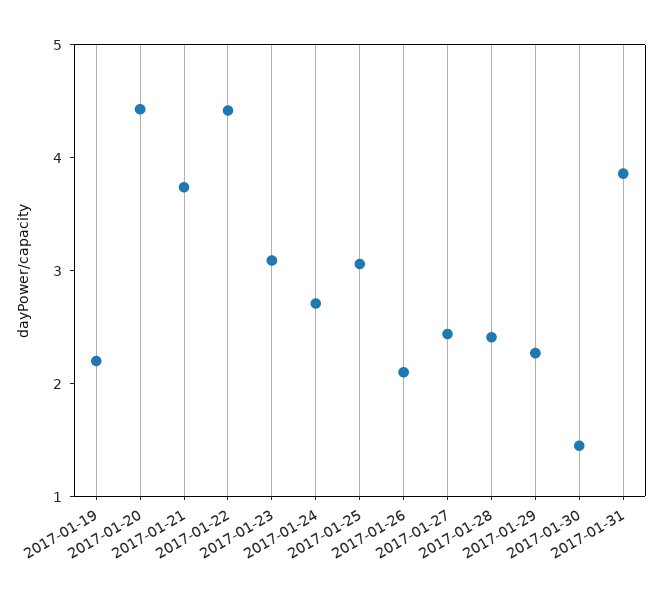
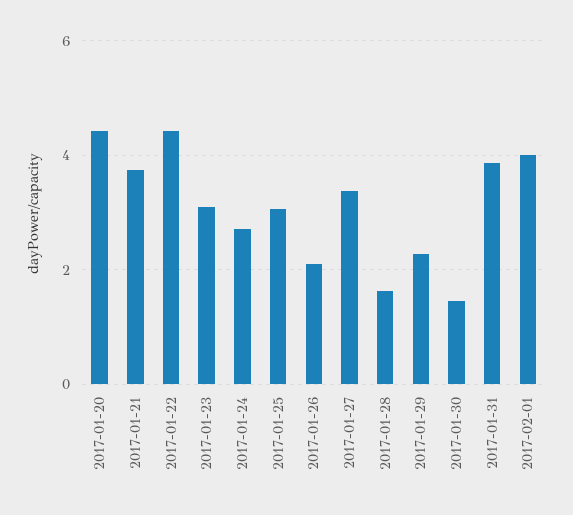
2017-01-19: 2.2 -> none
2017-01-27: 2.4 -> 3.4
2017-01-28: 2.4 -> 1.6
2017-02-01: none -> 4

